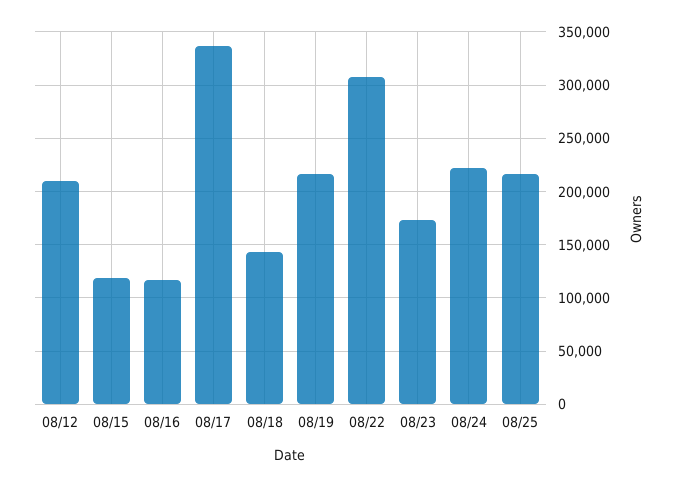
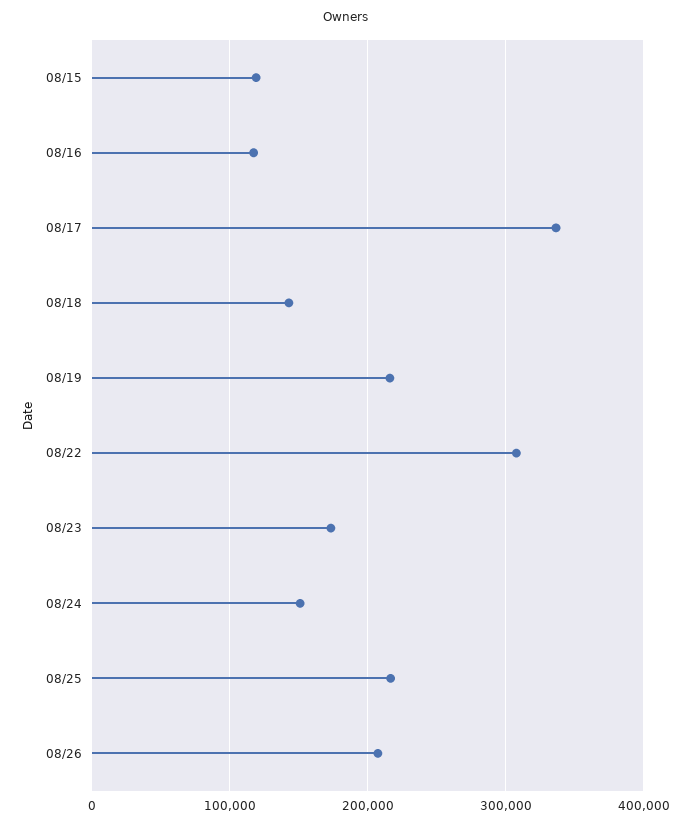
08/12: 210000 -> none
08/24: 220000 -> 150000
08/26: none -> 210000

